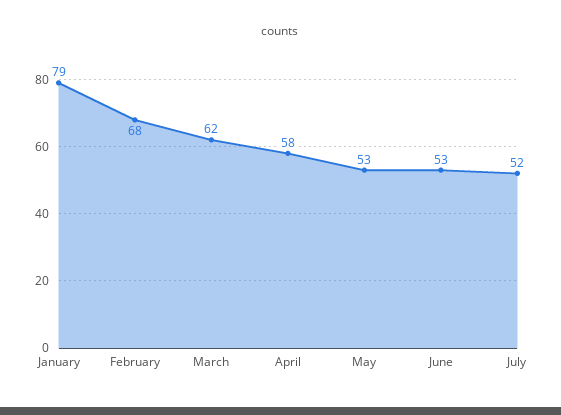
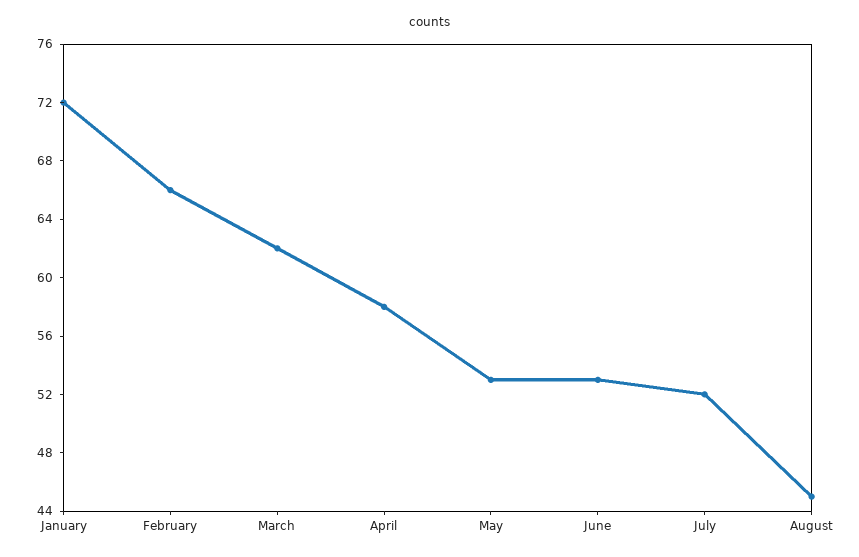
January: 79 -> 72
February: 68 -> 66
August: none -> 45

